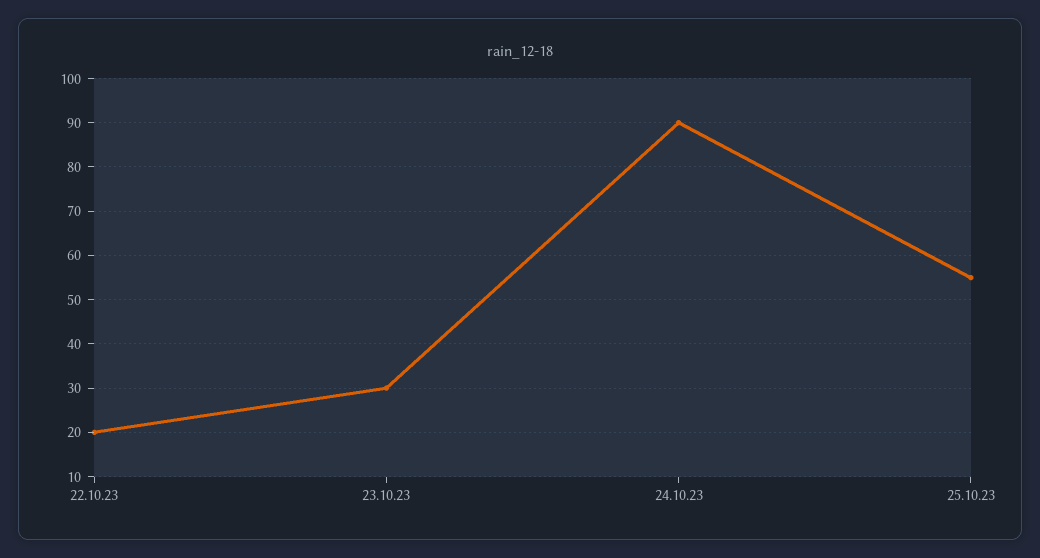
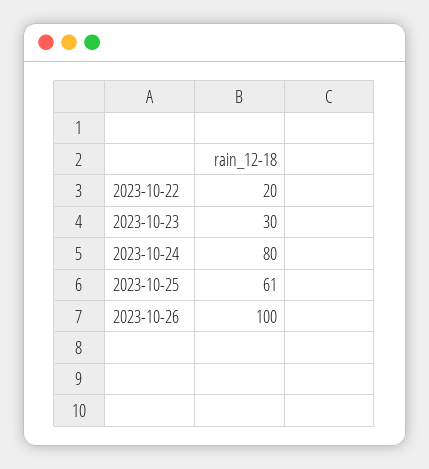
24.10.23: 90 -> 80
25.10.23: 55 -> 61
2023-10-26: none -> 100

